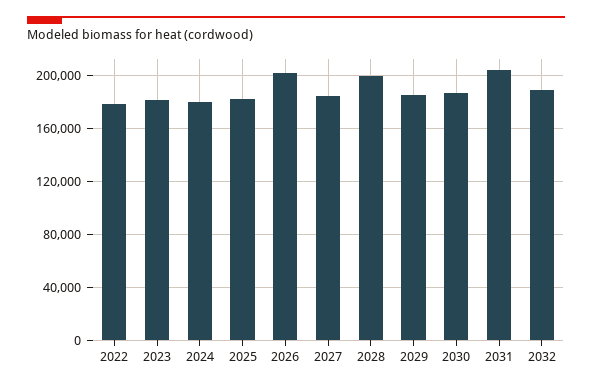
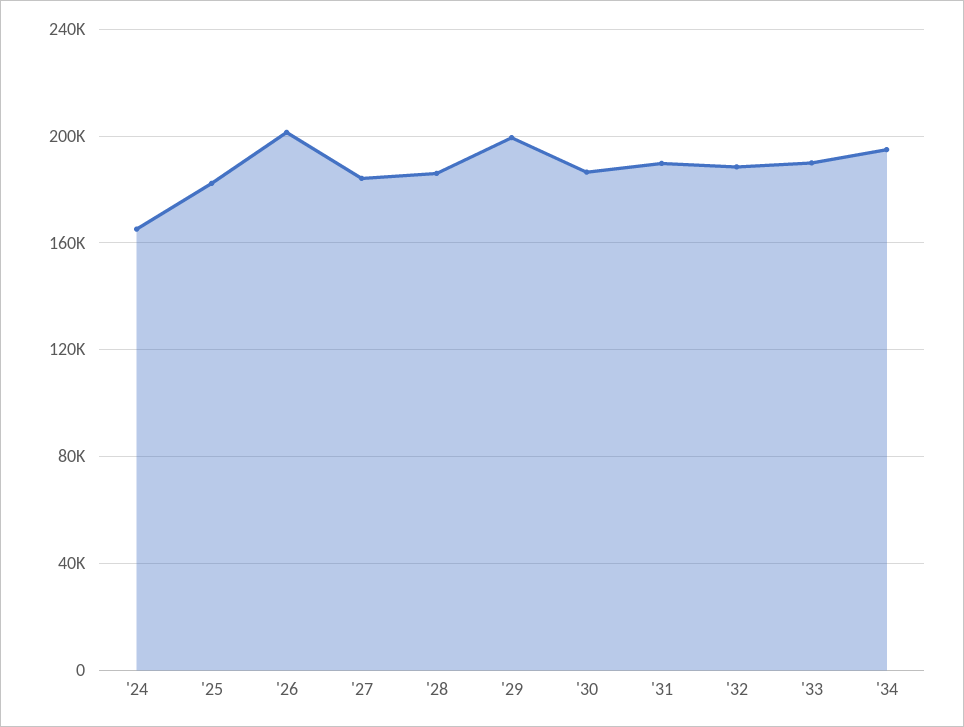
2022: 180000 -> none
2023: 180000 -> none
2024: 180000 -> 165000
2028: 200000 -> 185000
2029: 185000 -> 200000
2031: 205000 -> 190000
'33: none -> 190000
'34: none -> 195000

